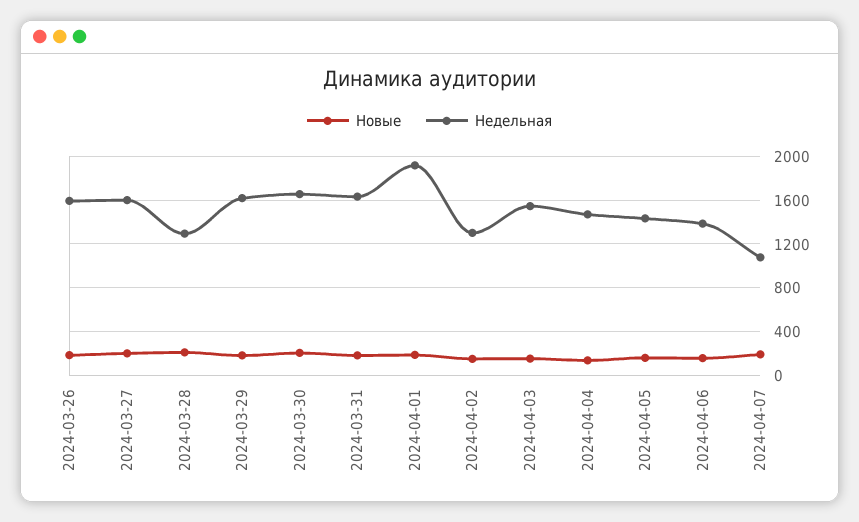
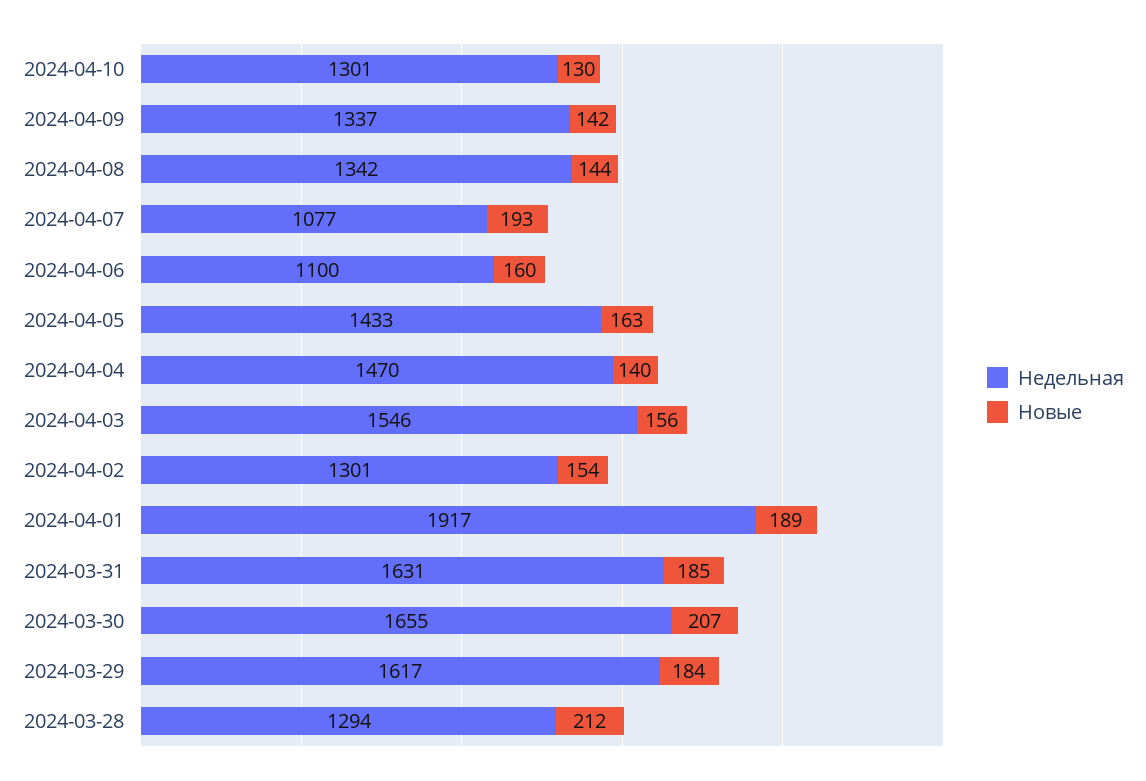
Новые, 2024-03-26: 200 -> none
Недельная, 2024-03-26: 1600 -> none
Новые, 2024-03-27: 200 -> none
Недельная, 2024-03-27: 1600 -> none
Недельная, 2024-04-06: 1400 -> 1100
Недельная, 2024-04-10: none -> 1301
Новые, 2024-04-10: none -> 130
Недельная, 2024-04-09: none -> 1337
Новые, 2024-04-09: none -> 142
Недельная, 2024-04-08: none -> 1342
Новые, 2024-04-08: none -> 144

